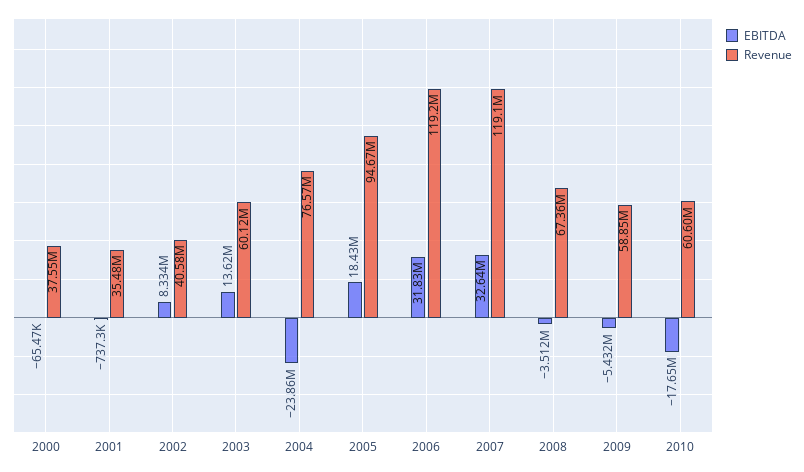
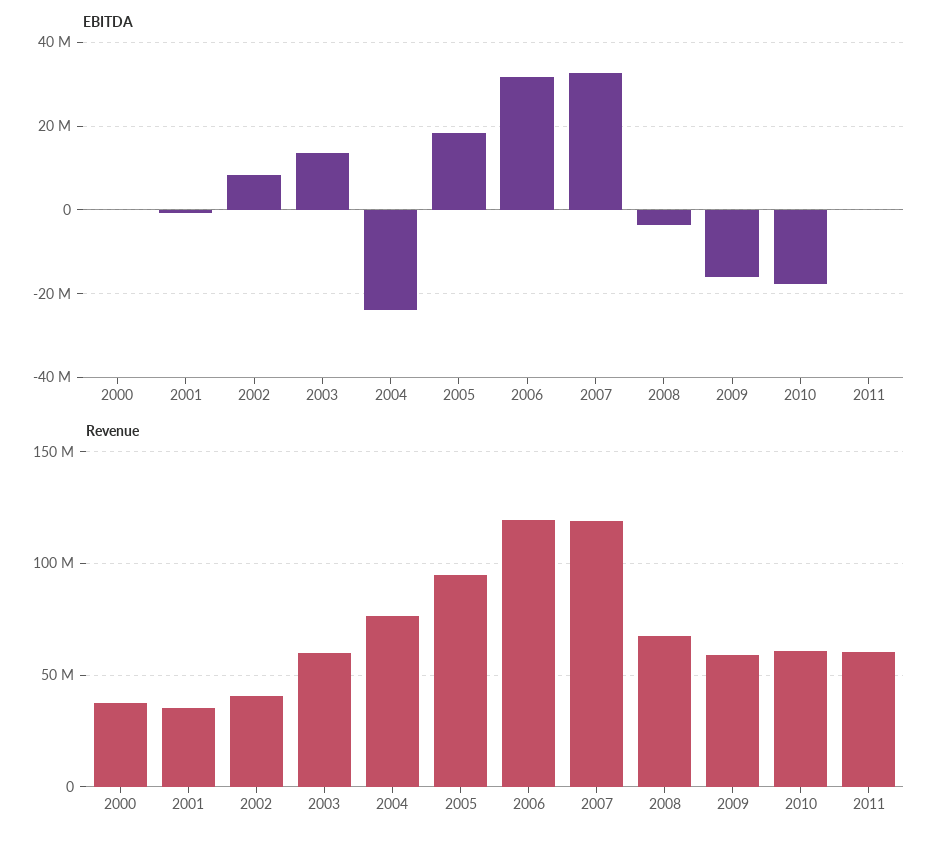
EBITDA, 2009: -5432000 -> -16000000
EBITDA, 2011: none -> 0
Revenue, 2011: none -> 60000000

